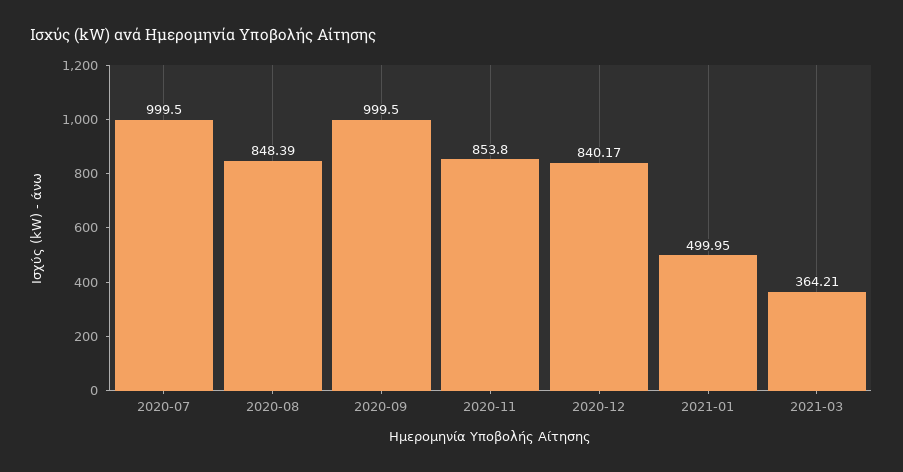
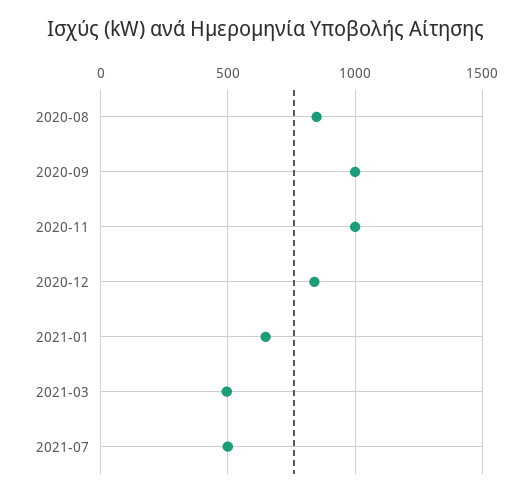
2020-07: 999.5 -> none
2020-11: 853.8 -> 1000
2021-01: 499.95 -> 650
2021-03: 364.21 -> 500
2021-07: none -> 500

